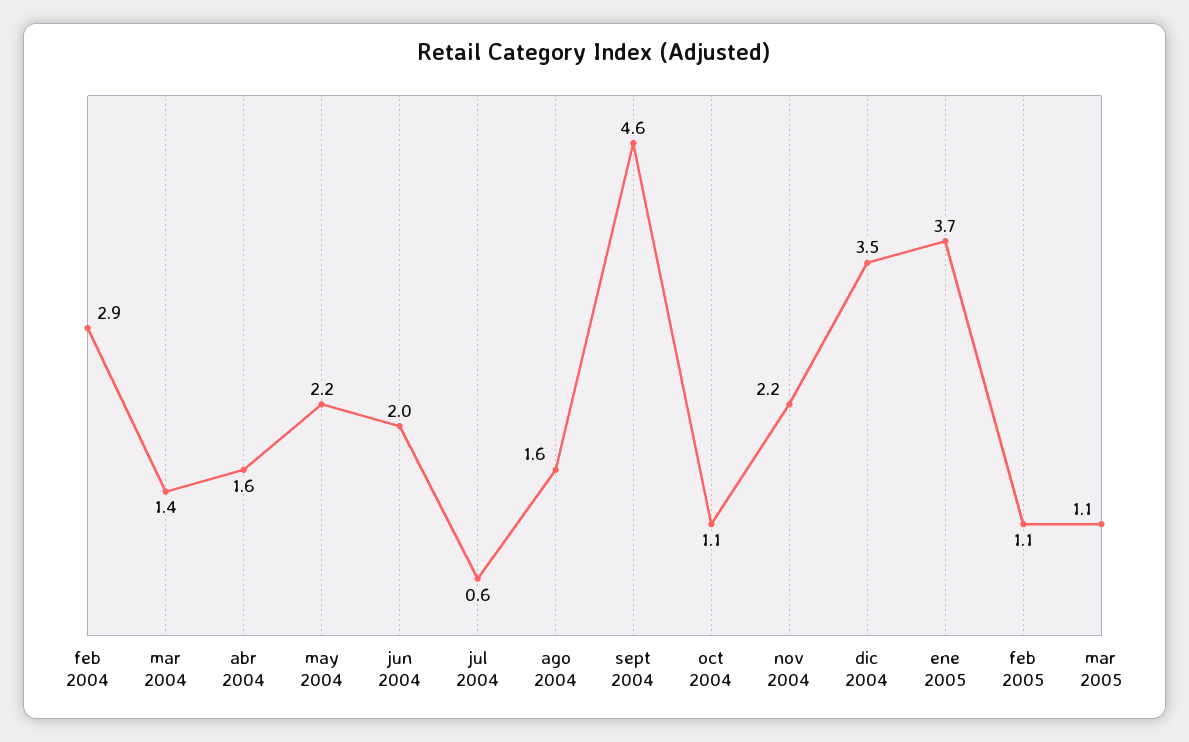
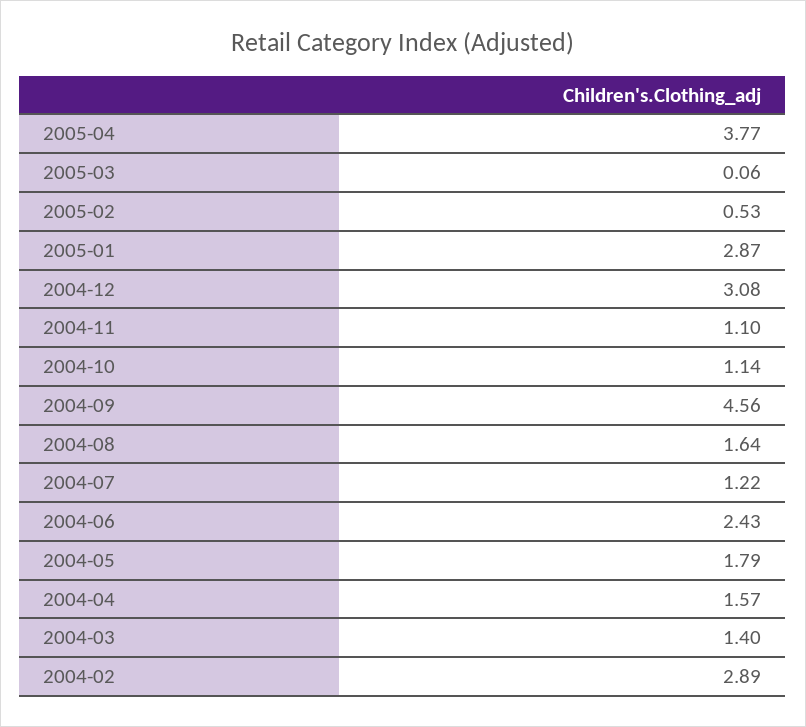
may 2004: 2.2 -> 1.79
jun 2004: 2 -> 2.43
jul 2004: 0.6 -> 1.22
nov 2004: 2.2 -> 1.1
dic 2004: 3.5 -> 3.08
ene 2005: 3.7 -> 2.87
feb 2005: 1.1 -> 0.53
mar 2005: 1.1 -> 0.06
2005-04: none -> 3.77

